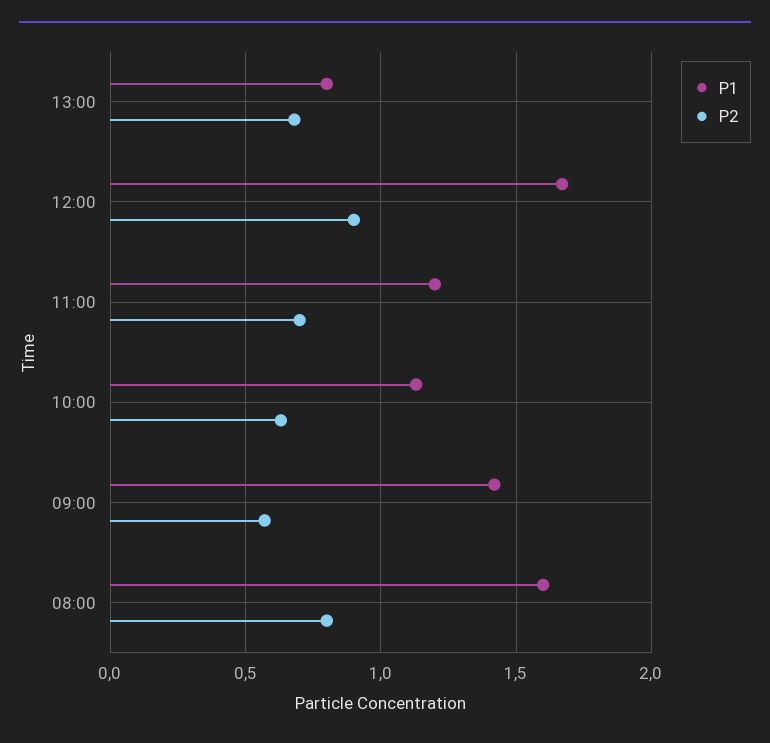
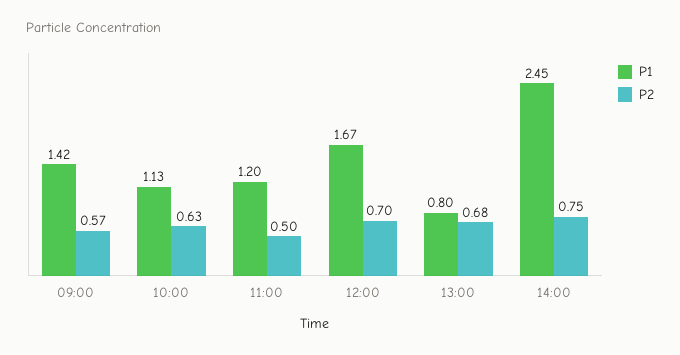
P2, 12:00: 0.9 -> 0.7
P2, 11:00: 0.7 -> 0.5
P1, 08:00: 1.6 -> none
P2, 08:00: 0.8 -> none
P1, 14:00: none -> 2.45
P2, 14:00: none -> 0.75

